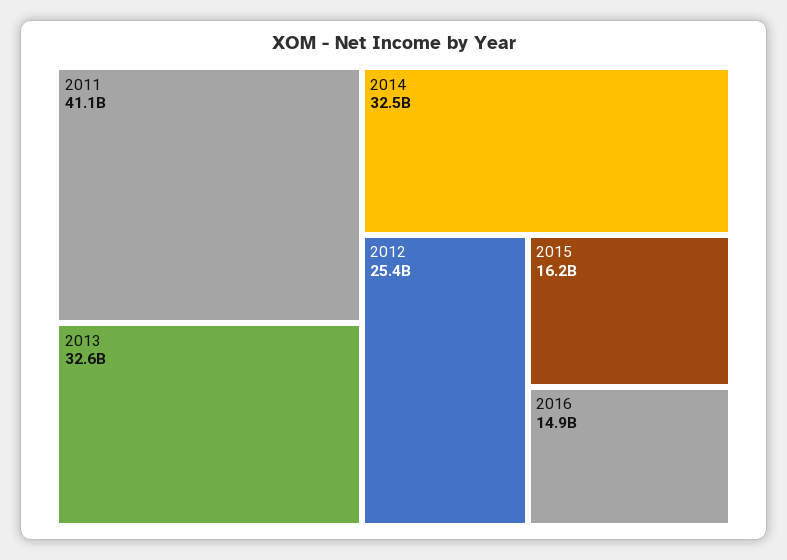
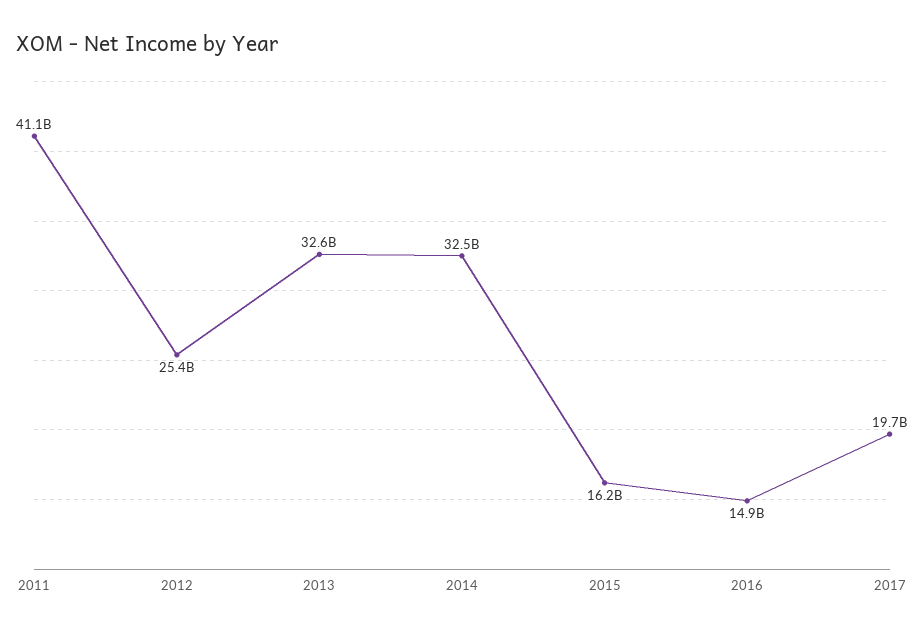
2017: none -> 19700000000

